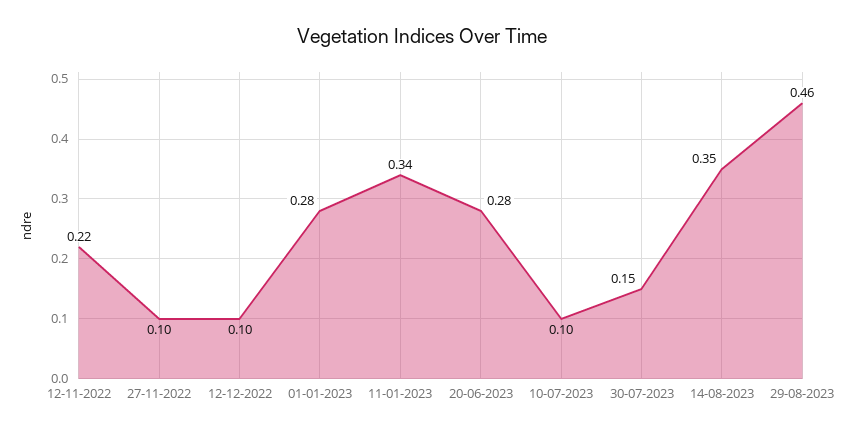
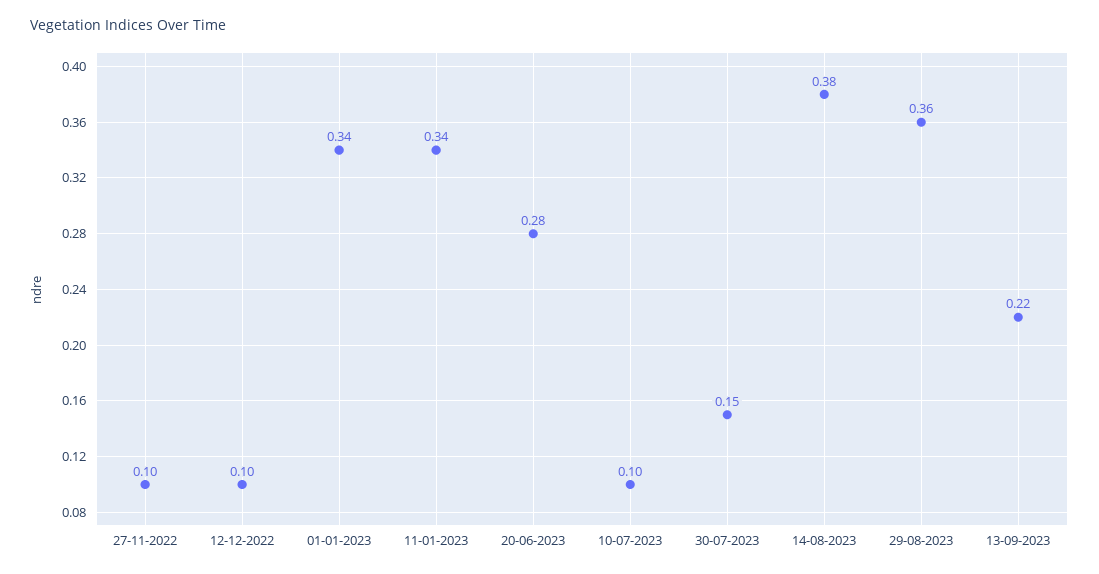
12-11-2022: 0.22 -> none
01-01-2023: 0.28 -> 0.34
14-08-2023: 0.35 -> 0.38
29-08-2023: 0.46 -> 0.36
13-09-2023: none -> 0.22

